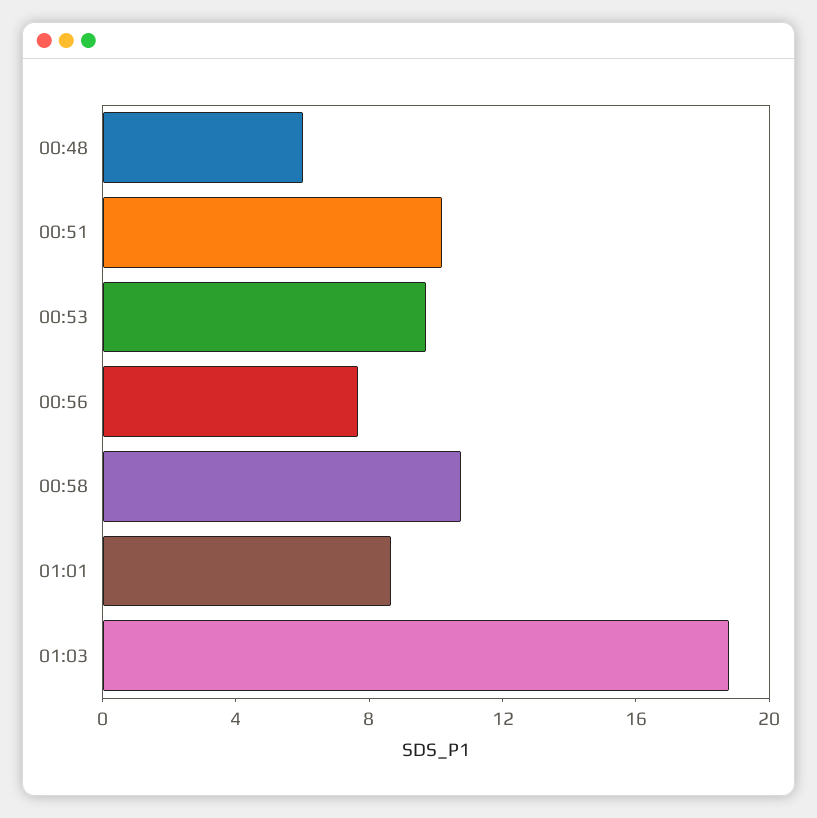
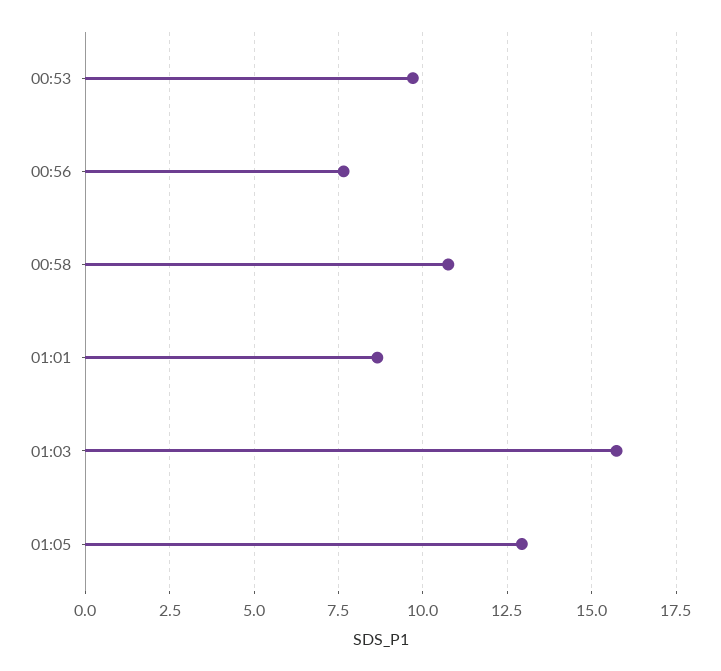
00:48: 6 -> none
00:51: 10 -> none
01:03: 19 -> 15.75
01:05: none -> 13

